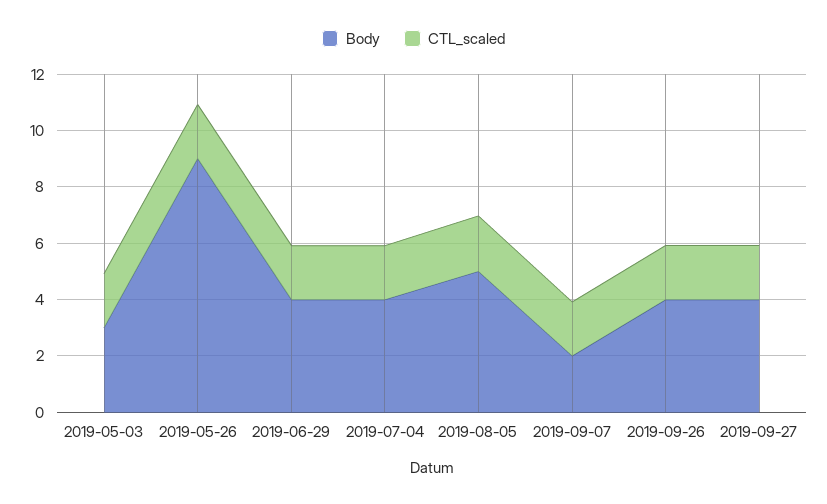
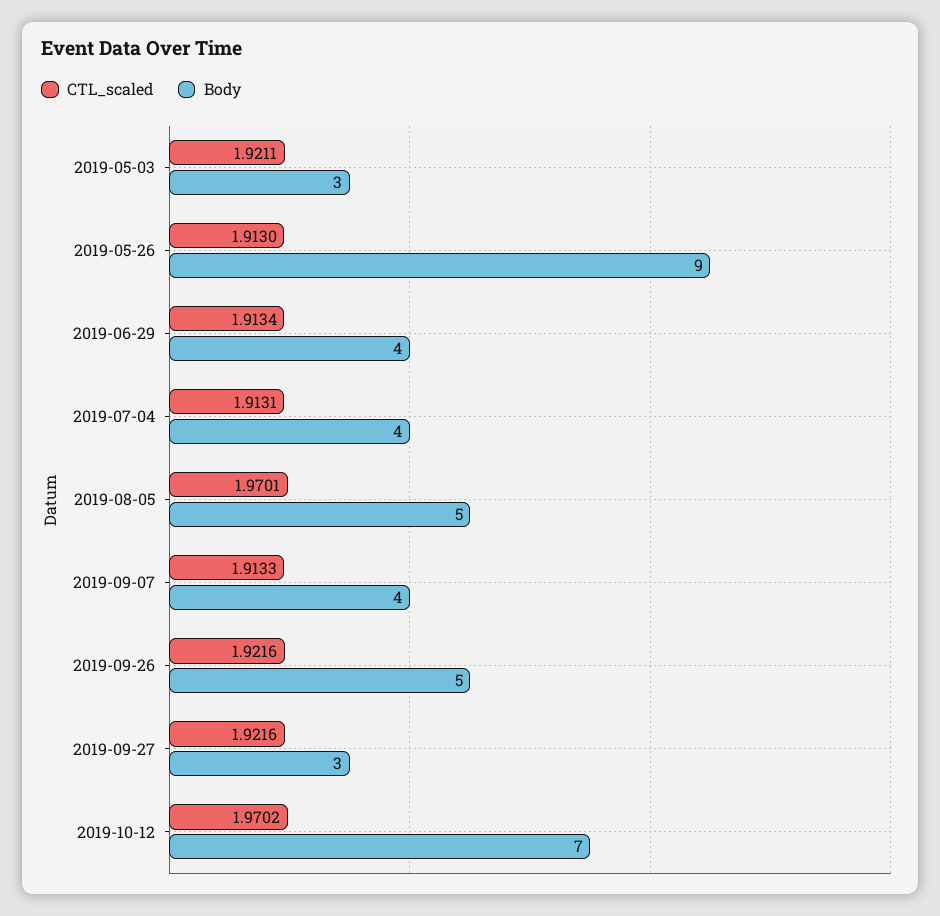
Body, 2019-09-07: 2 -> 4
Body, 2019-09-26: 4 -> 5
Body, 2019-09-27: 4 -> 3
CTL_scaled, 2019-10-12: none -> 1.9702
Body, 2019-10-12: none -> 7

